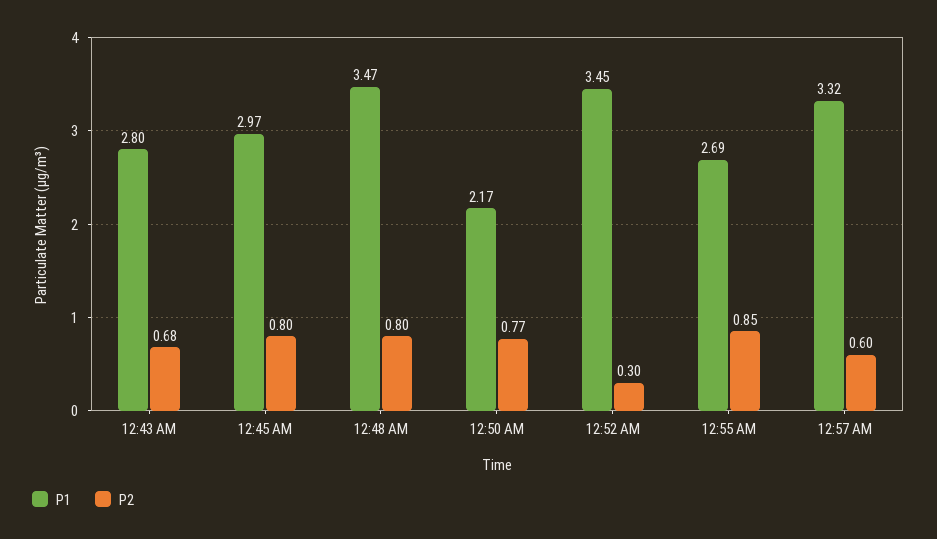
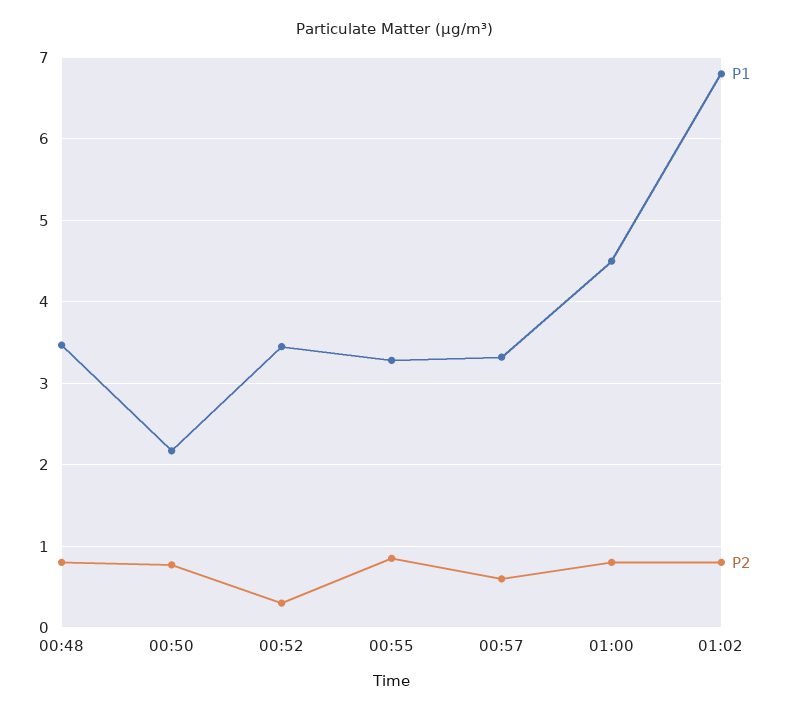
P1, 12:43 AM: 2.8 -> none
P2, 12:43 AM: 0.68 -> none
P1, 12:45 AM: 2.97 -> none
P2, 12:45 AM: 0.8 -> none
P1, 12:55 AM: 2.69 -> 3.3
P1, 01:00: none -> 4.5
P2, 01:00: none -> 0.8
P1, 01:02: none -> 6.8
P2, 01:02: none -> 0.8

